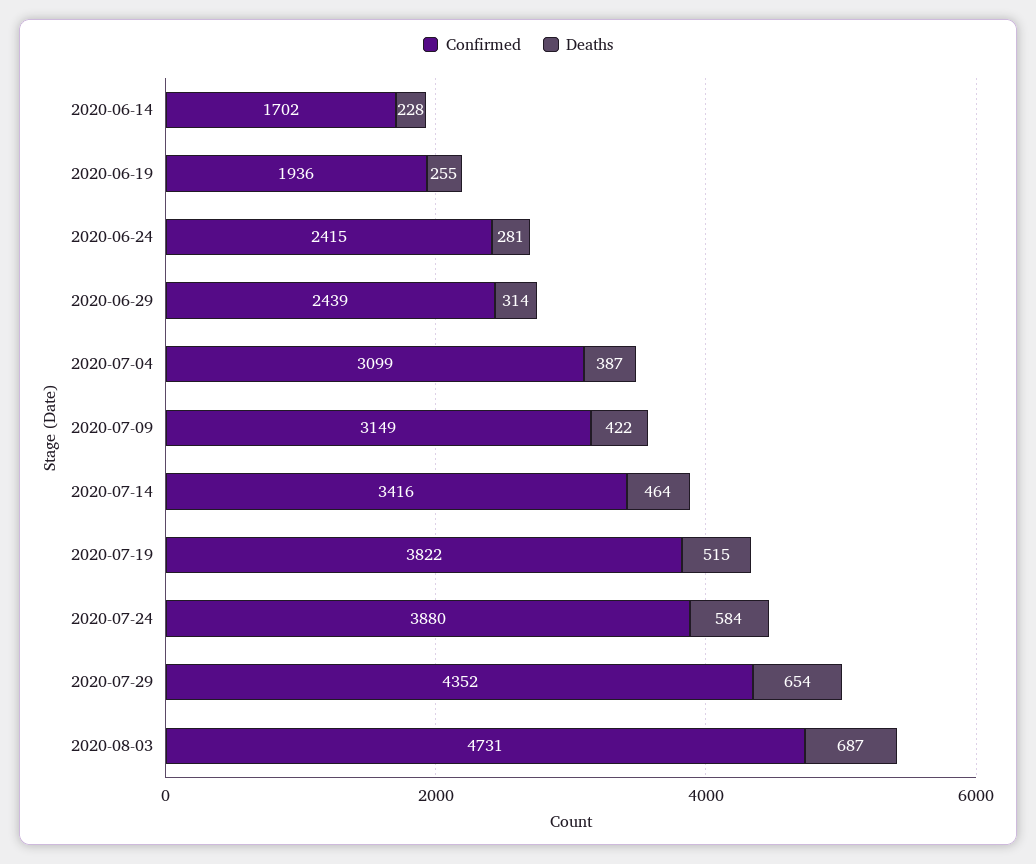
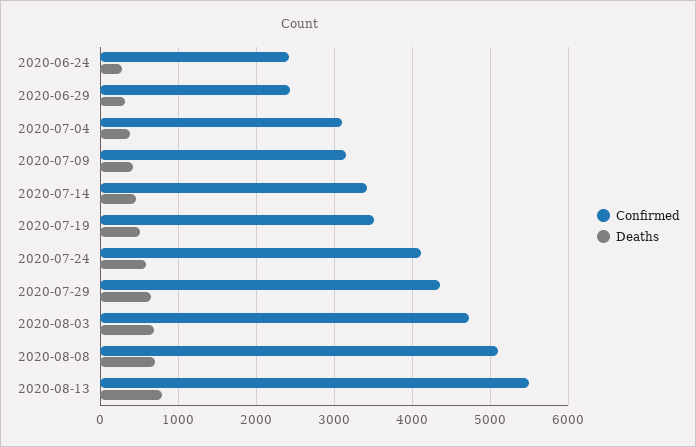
Confirmed, 2020-06-14: 1702 -> none
Deaths, 2020-06-14: 228 -> none
Confirmed, 2020-06-19: 1936 -> none
Deaths, 2020-06-19: 255 -> none
Confirmed, 2020-07-19: 3822 -> 3500
Confirmed, 2020-07-24: 3880 -> 4100
Confirmed, 2020-08-08: none -> 5100
Deaths, 2020-08-08: none -> 700
Confirmed, 2020-08-13: none -> 5500
Deaths, 2020-08-13: none -> 800

